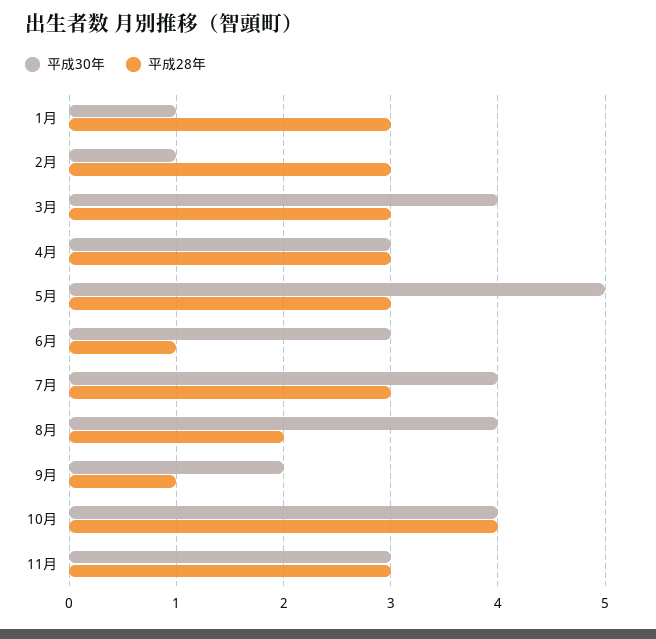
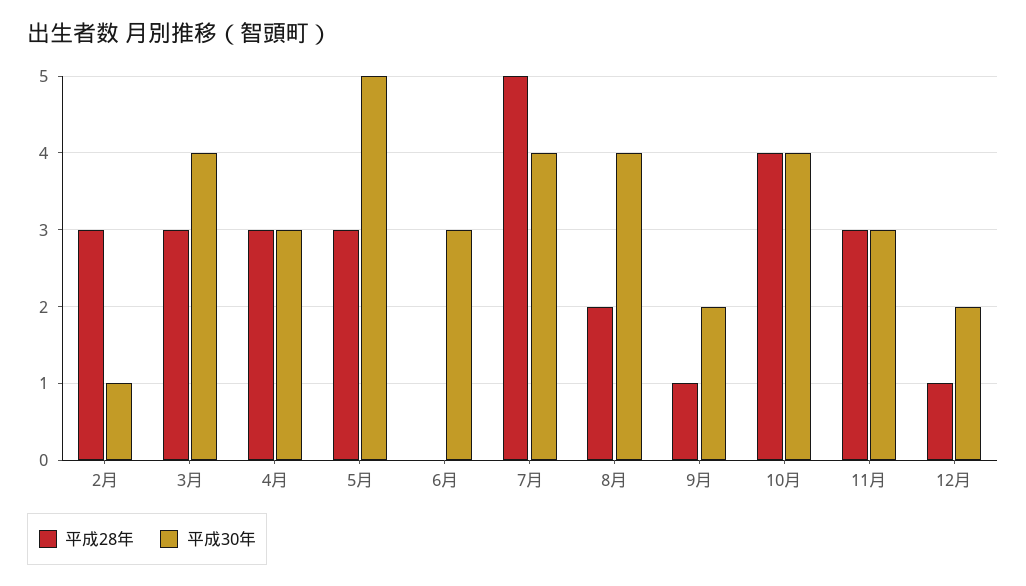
平成30年, 1月: 1 -> none
平成28年, 1月: 3 -> none
平成28年, 6月: 1 -> 0
平成28年, 7月: 3 -> 5
平成28年, 12月: none -> 1
平成30年, 12月: none -> 2

